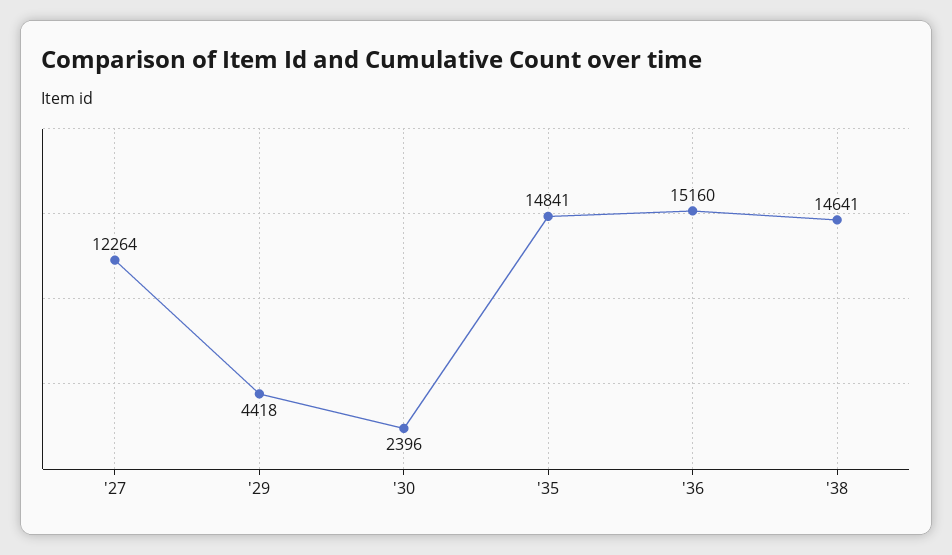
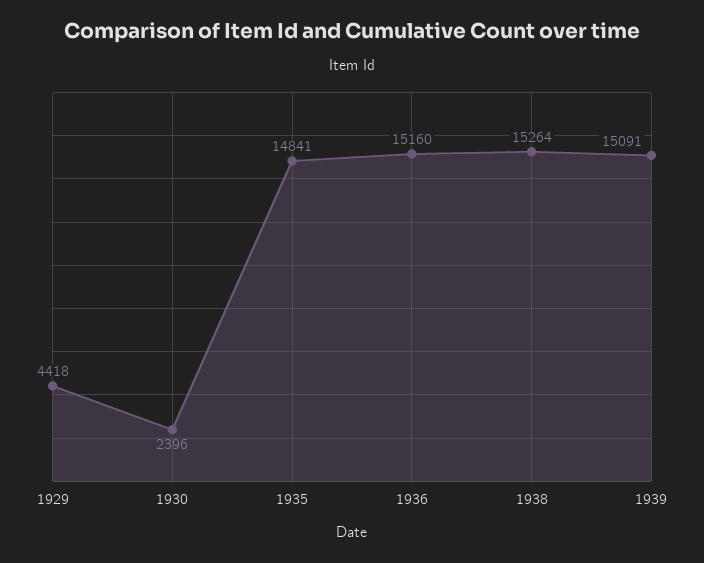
'27: 12264 -> none
'38: 14641 -> 15264
1939: none -> 15091

